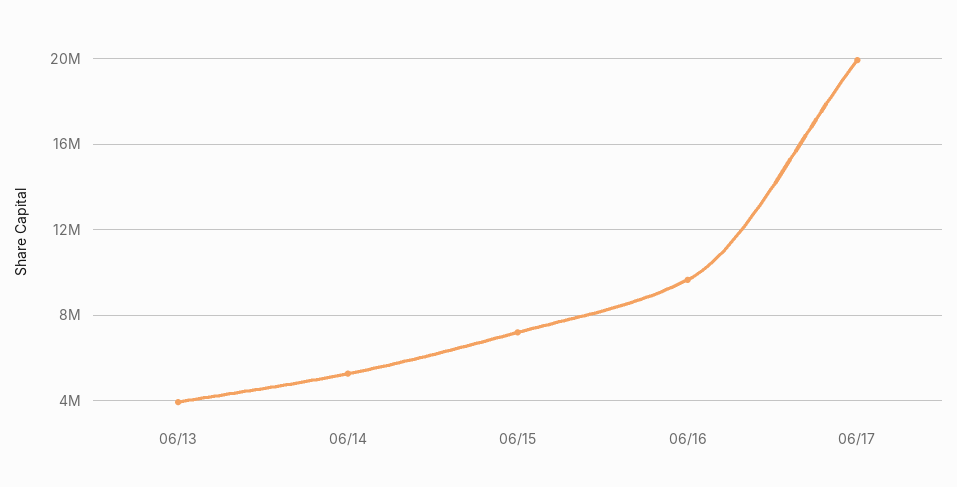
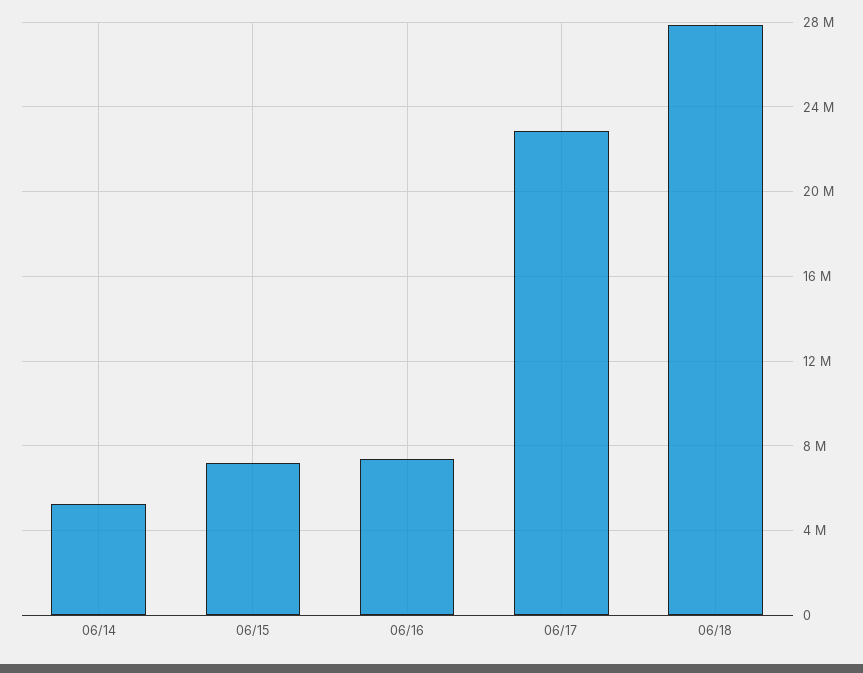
06/13: 4000000 -> none
06/16: 9500000 -> 7500000
06/17: 20000000 -> 23000000
06/18: none -> 28000000

